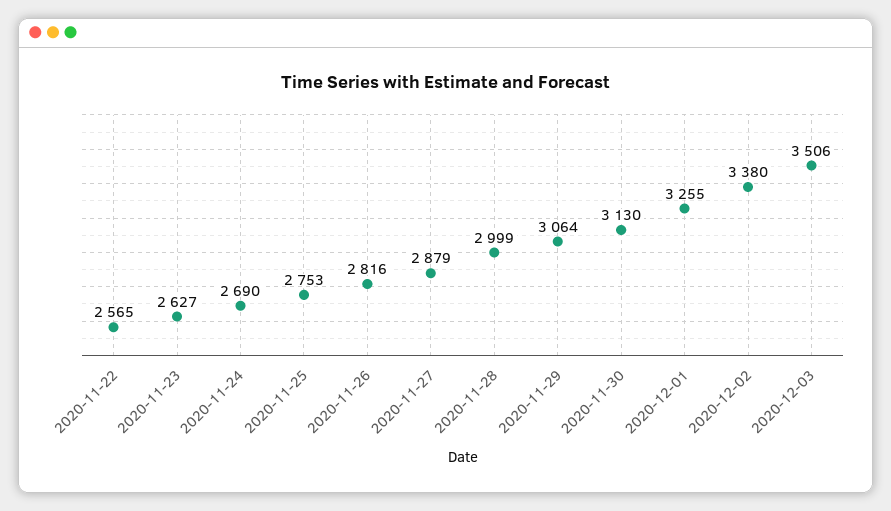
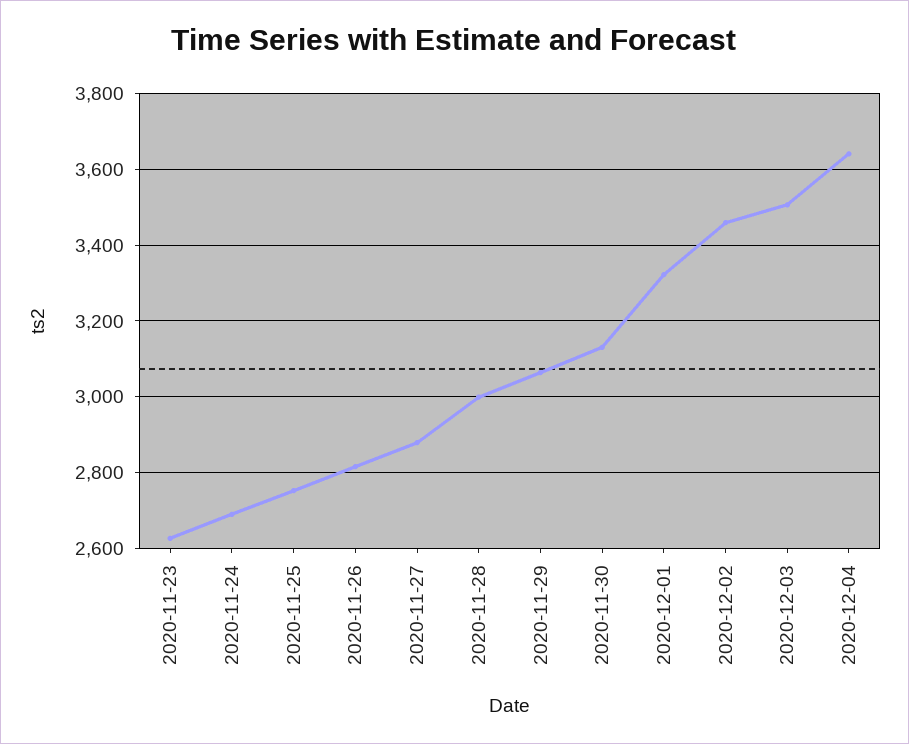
2020-11-22: 2565 -> none
2020-12-01: 3255 -> 3320
2020-12-02: 3380 -> 3460
2020-12-04: none -> 3640

